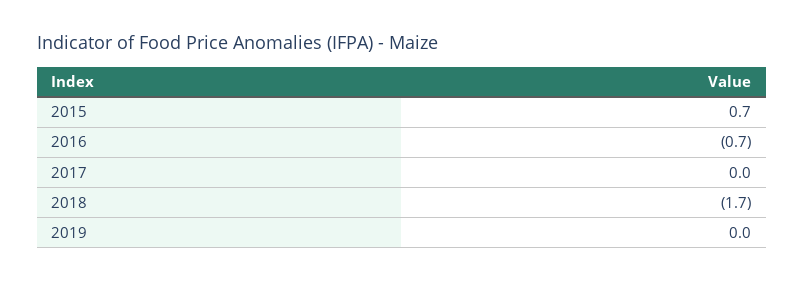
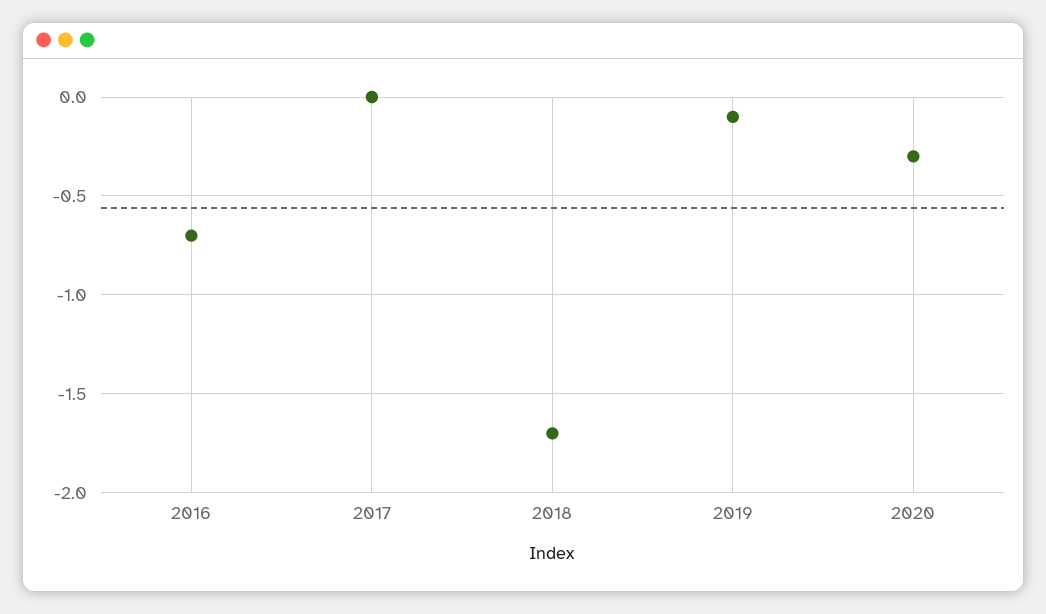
2015: 0.7 -> none
2019: 0 -> -0.1
2020: none -> -0.3

